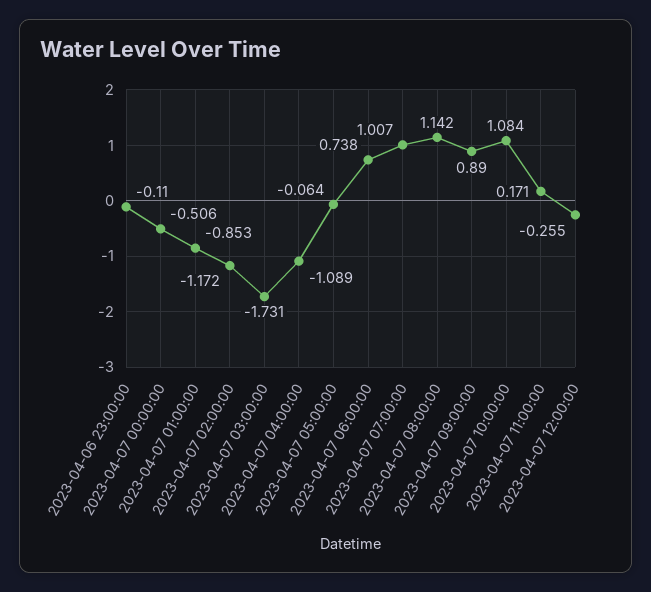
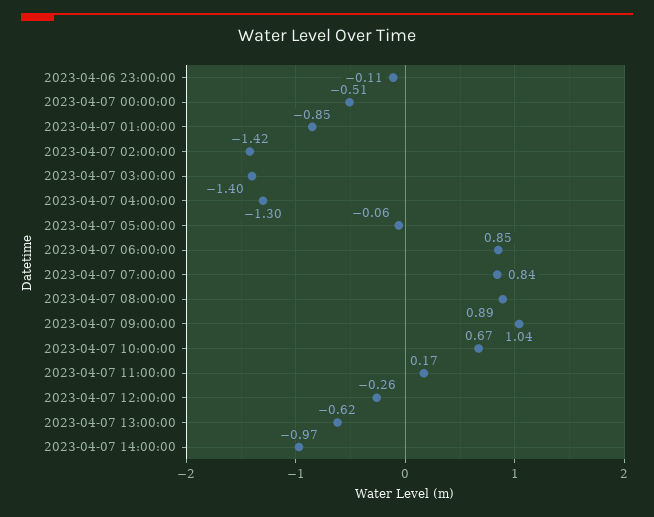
2023-04-07 02:00:00: -1.172 -> -1.42
2023-04-07 03:00:00: -1.731 -> -1.4
2023-04-07 04:00:00: -1.089 -> -1.3
2023-04-07 06:00:00: 0.738 -> 0.85
2023-04-07 07:00:00: 1.007 -> 0.84
2023-04-07 08:00:00: 1.142 -> 0.89
2023-04-07 09:00:00: 0.89 -> 1.04
2023-04-07 10:00:00: 1.084 -> 0.67
2023-04-07 13:00:00: none -> -0.62
2023-04-07 14:00:00: none -> -0.97

